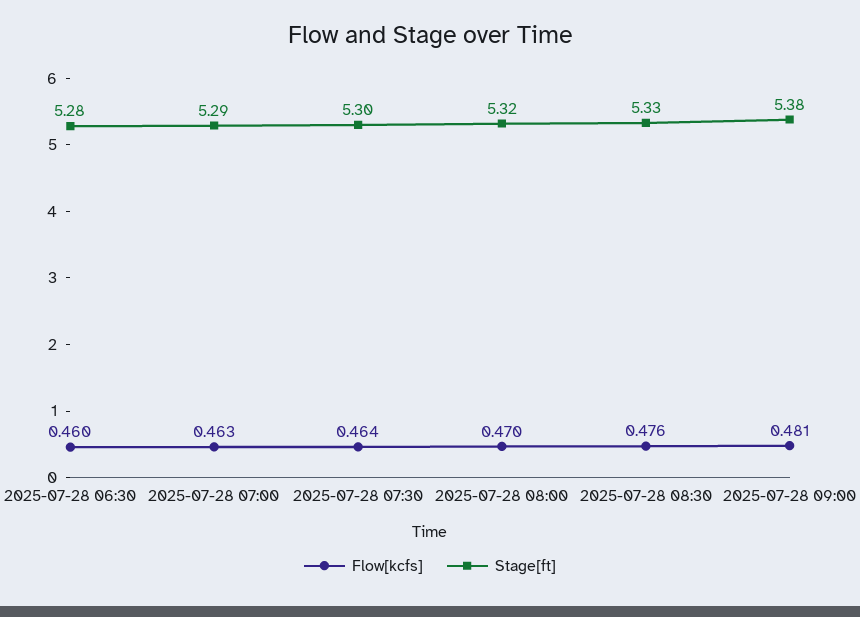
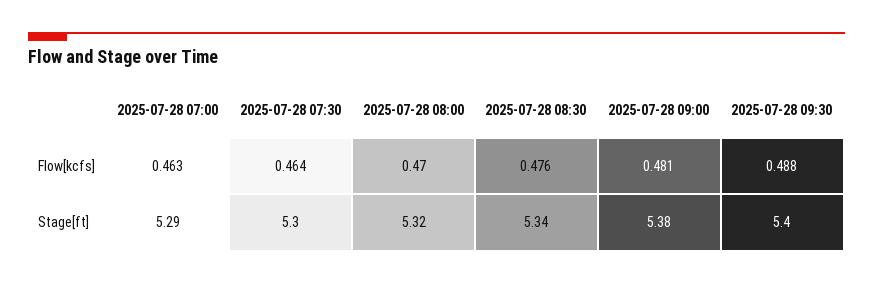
Flow[kcfs], 2025-07-28 06:30: 0.46 -> none
Stage[ft], 2025-07-28 06:30: 5.28 -> none
Stage[ft], 2025-07-28 08:30: 5.33 -> 5.34
Flow[kcfs], 2025-07-28 09:30: none -> 0.488
Stage[ft], 2025-07-28 09:30: none -> 5.4

